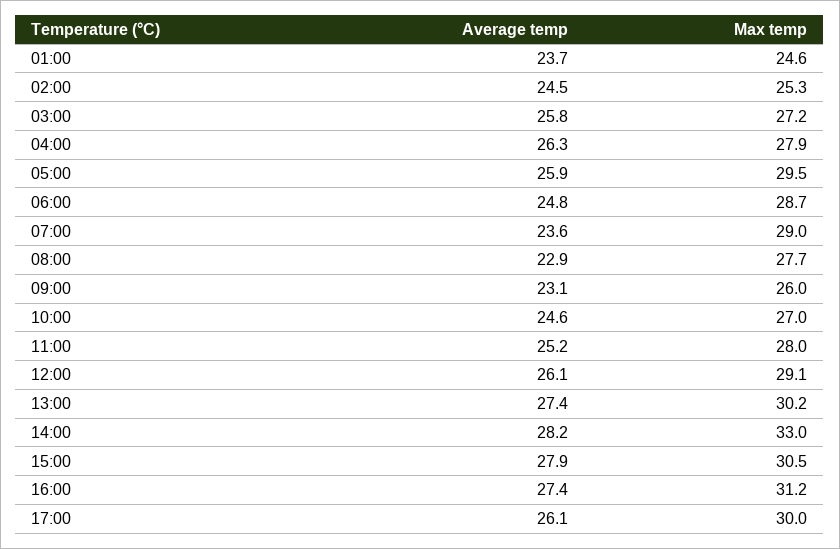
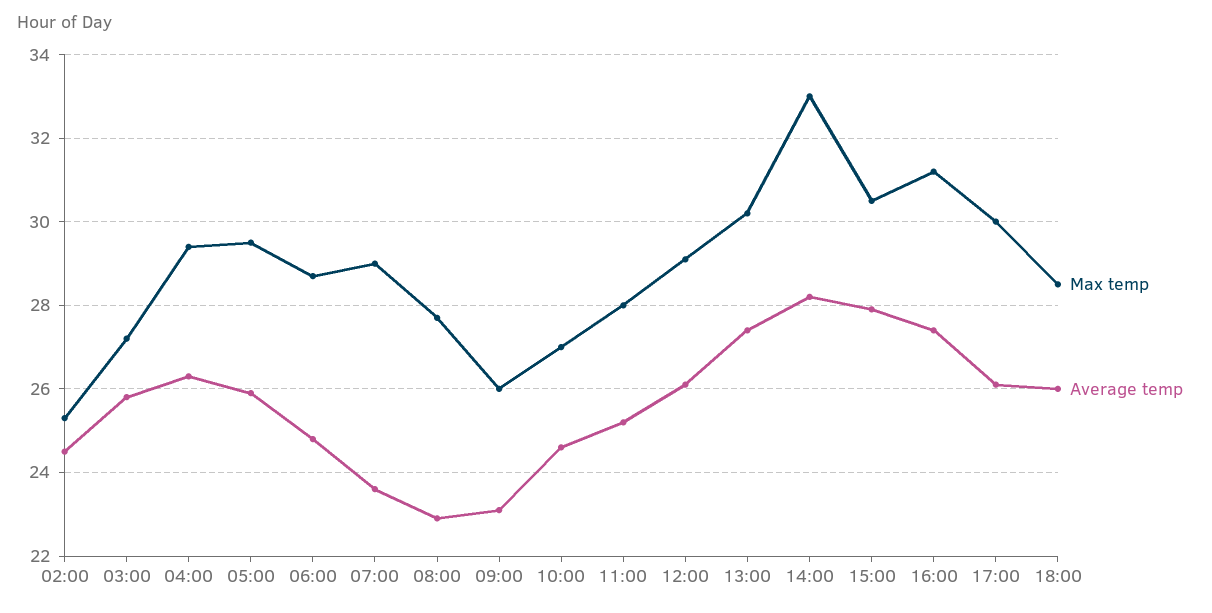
Average temp, 01:00: 23.7 -> none
Max temp, 01:00: 24.6 -> none
Max temp, 04:00: 27.9 -> 29.5
Max temp, 18:00: none -> 28.5
Average temp, 18:00: none -> 26

